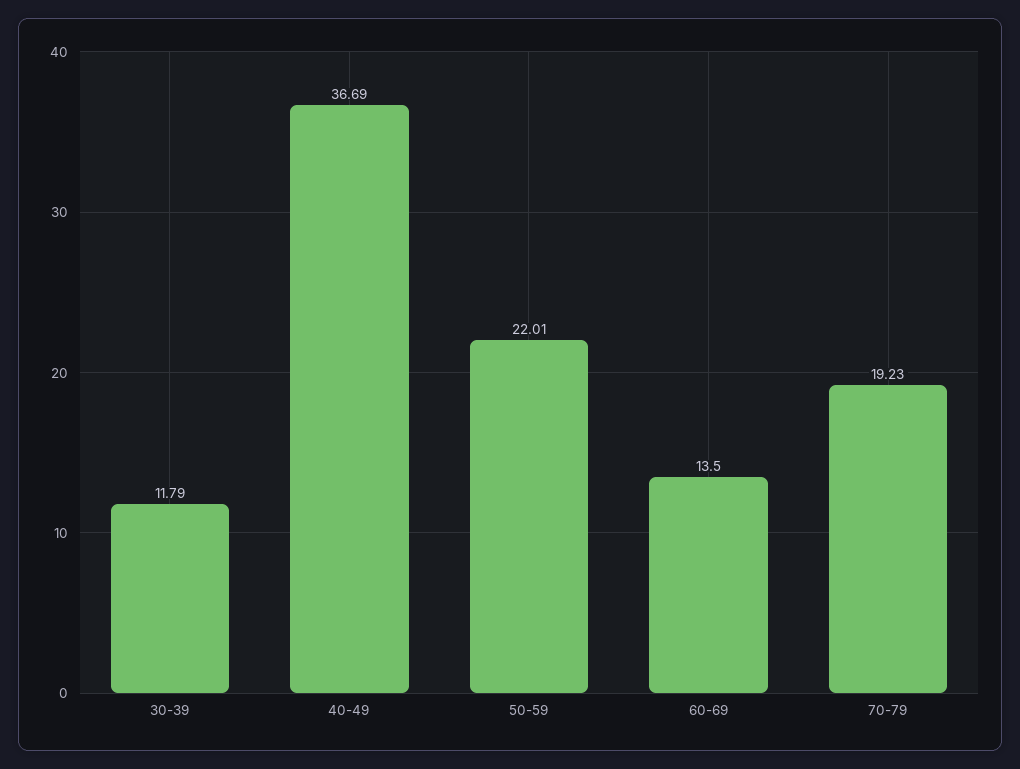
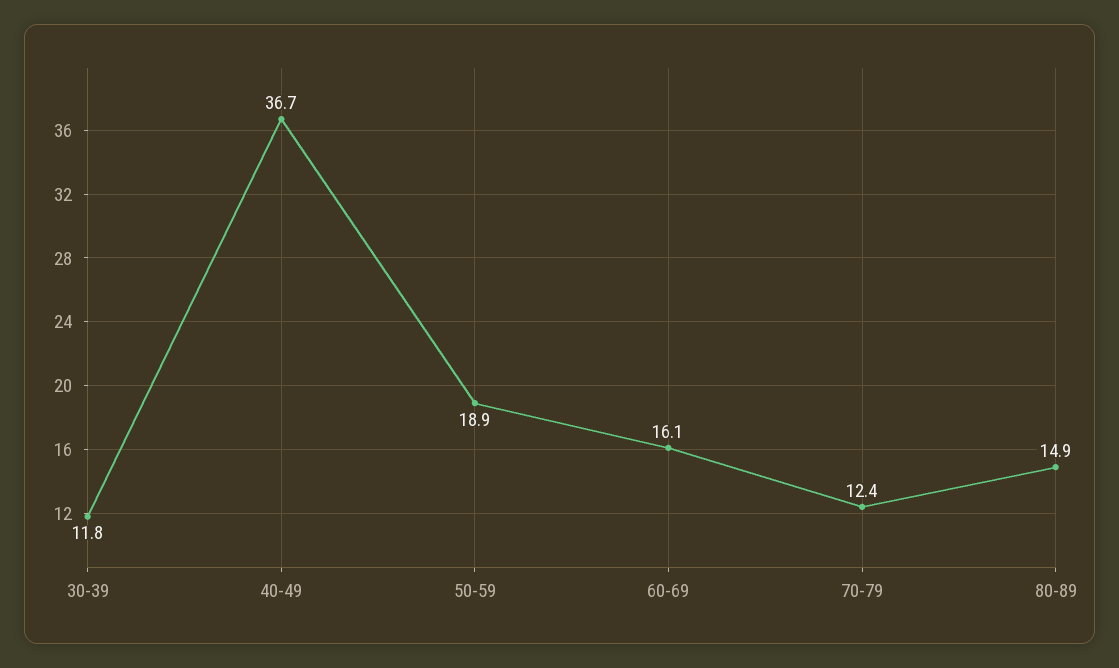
50-59: 22.01 -> 18.9
60-69: 13.5 -> 16.1
70-79: 19.23 -> 12.4
80-89: none -> 14.9

